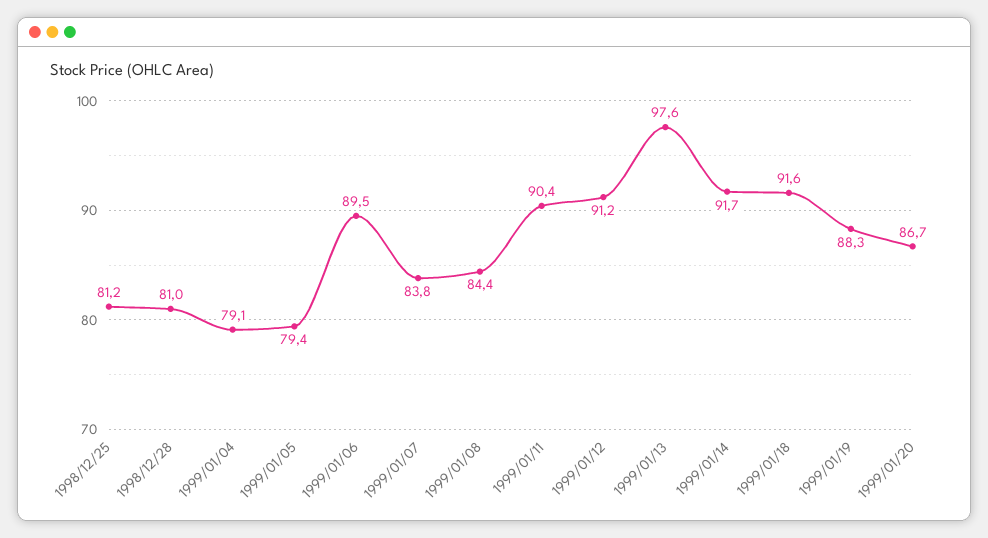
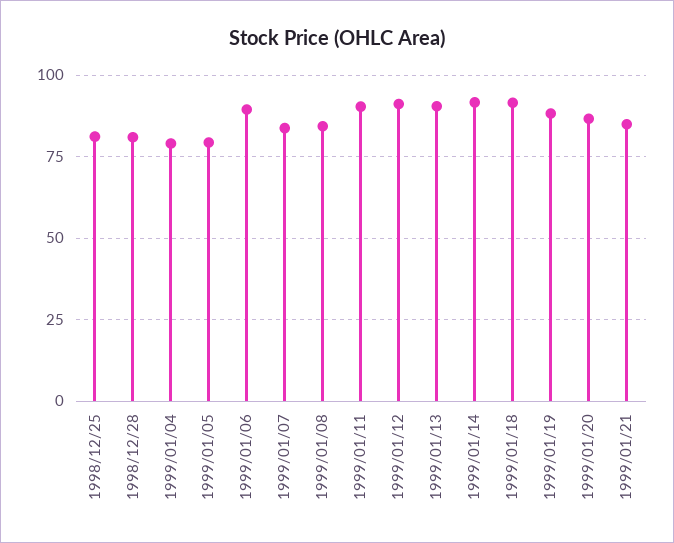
1999/01/13: 97.6 -> 90
1999/01/21: none -> 85

